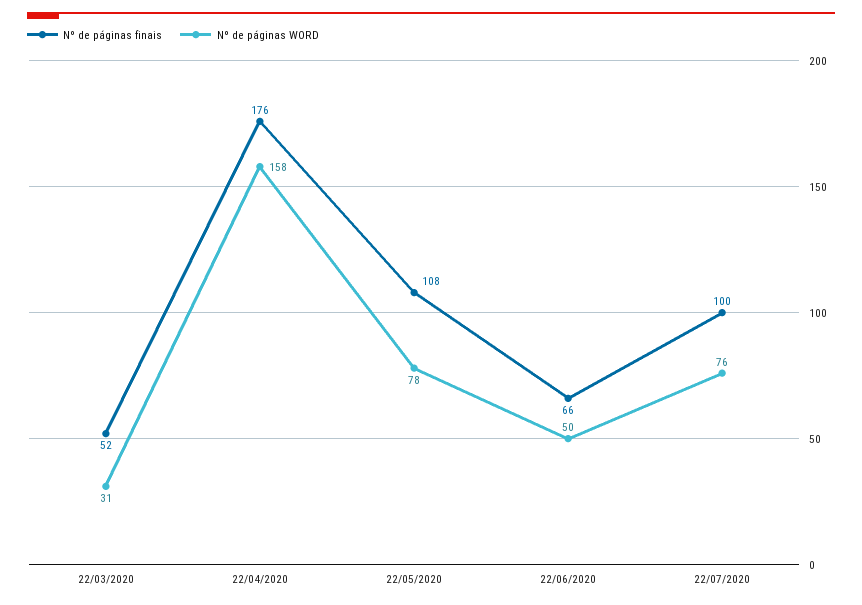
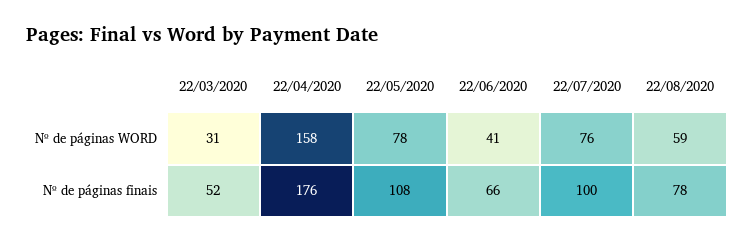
Nº de páginas WORD, 22/06/2020: 50 -> 41
Nº de páginas WORD, 22/08/2020: none -> 59
Nº de páginas finais, 22/08/2020: none -> 78

